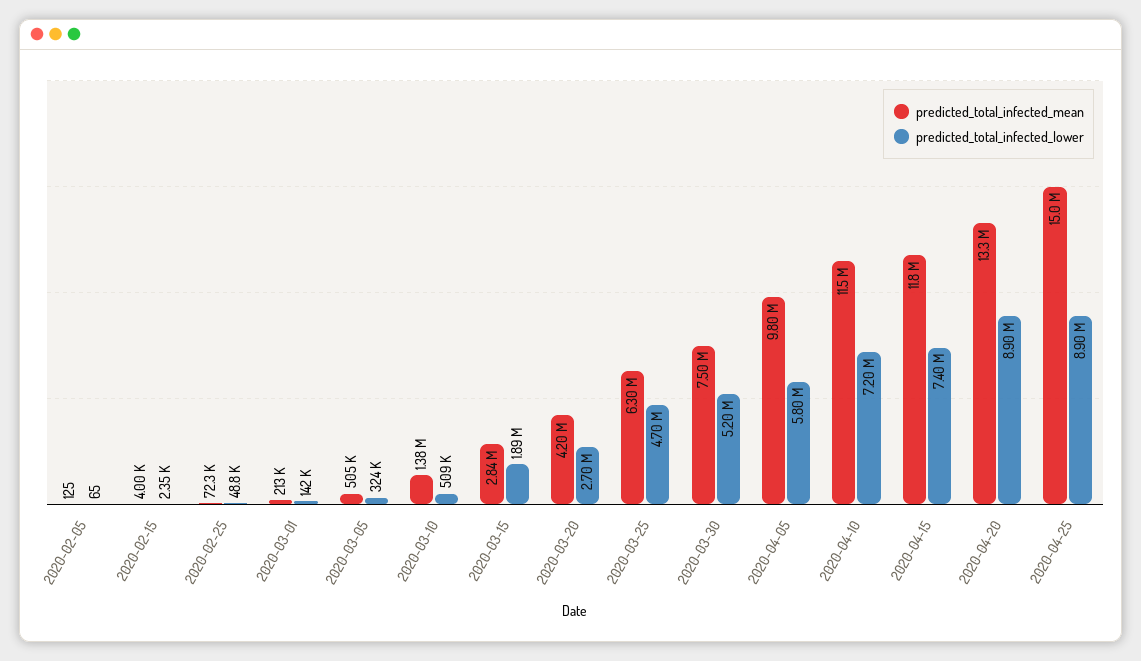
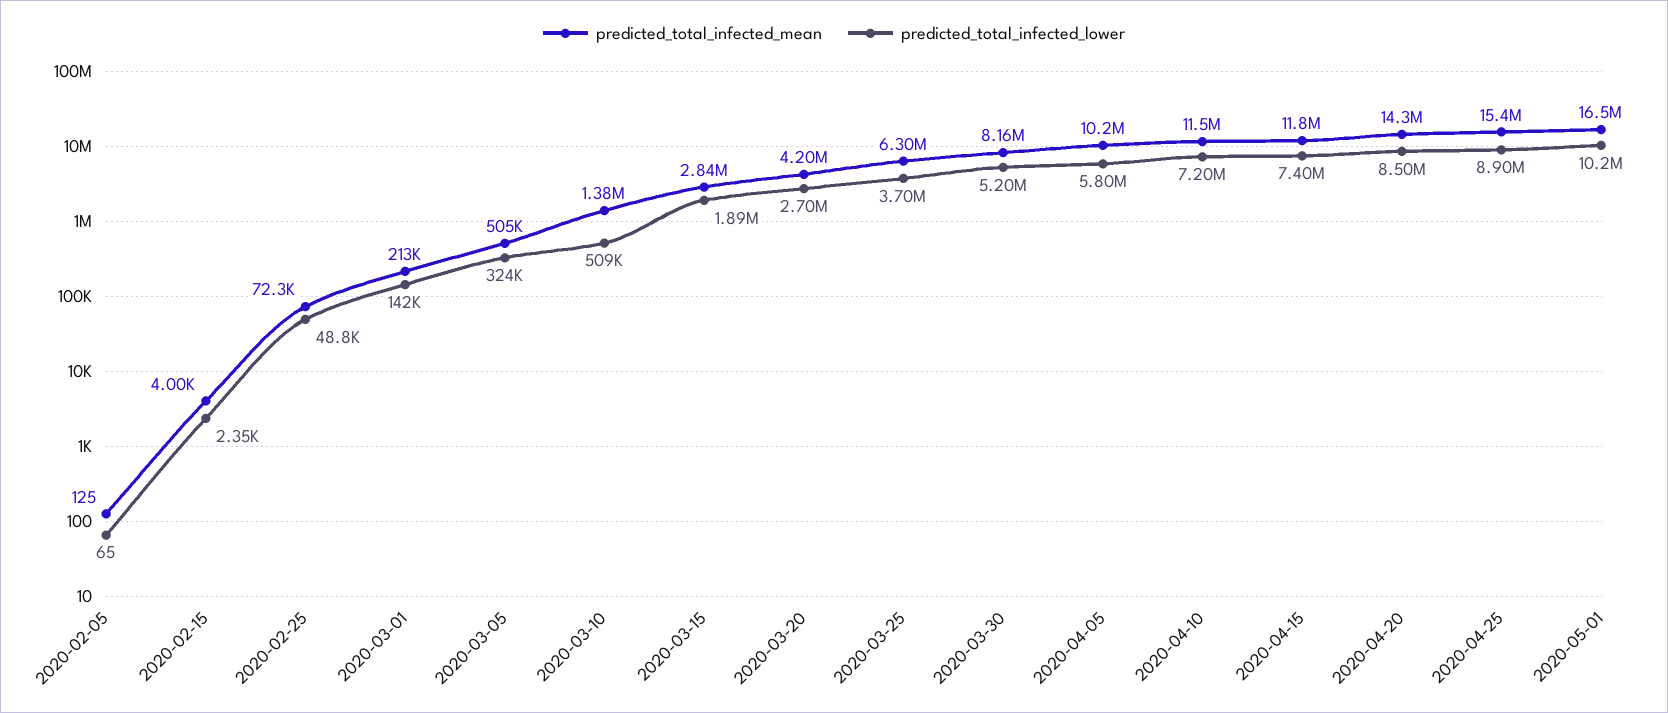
predicted_total_infected_lower, 2020-03-25: 4700000 -> 3700000
predicted_total_infected_mean, 2020-03-30: 7500000 -> 8160000
predicted_total_infected_mean, 2020-04-05: 9800000 -> 10200000
predicted_total_infected_mean, 2020-04-20: 13300000 -> 14300000
predicted_total_infected_lower, 2020-04-20: 8900000 -> 8500000
predicted_total_infected_mean, 2020-04-25: 15000000 -> 15400000
predicted_total_infected_mean, 2020-05-01: none -> 16500000
predicted_total_infected_lower, 2020-05-01: none -> 10200000

